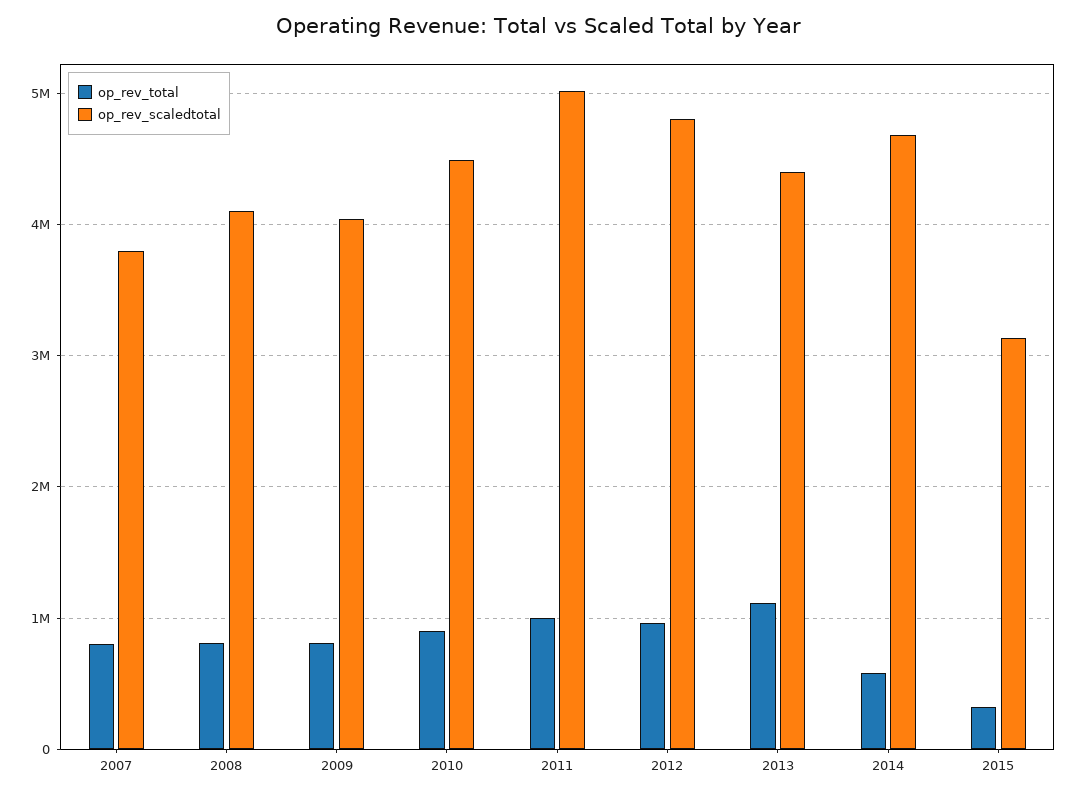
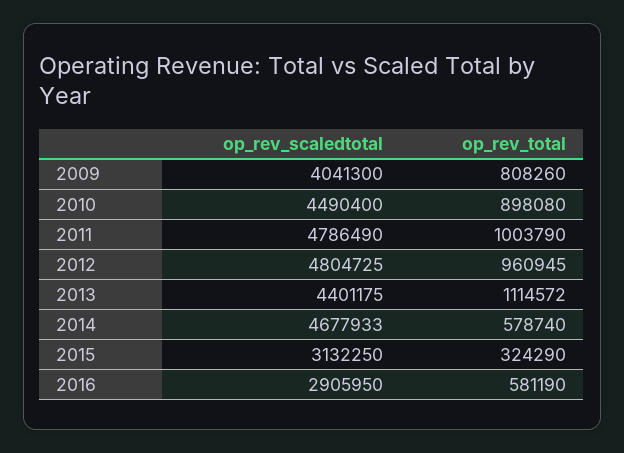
op_rev_total, 2007: 800000 -> none
op_rev_scaledtotal, 2007: 3800000 -> none
op_rev_total, 2008: 800000 -> none
op_rev_scaledtotal, 2008: 4100000 -> none
op_rev_scaledtotal, 2011: 5000000 -> 4786490
op_rev_scaledtotal, 2016: none -> 2905950
op_rev_total, 2016: none -> 581190

